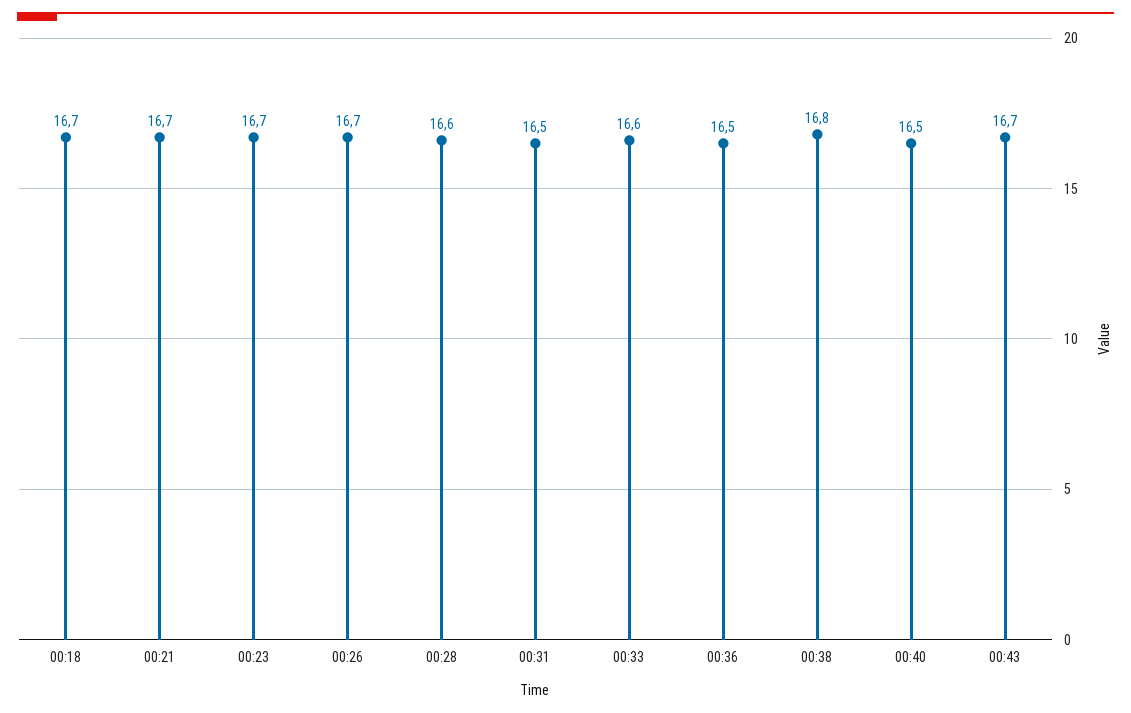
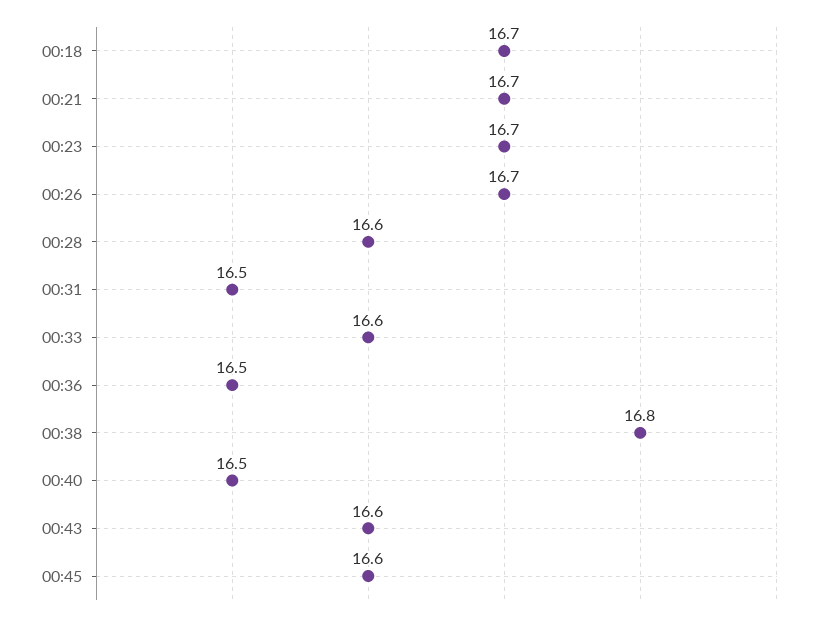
00:43: 16.7 -> 16.6
00:45: none -> 16.6

